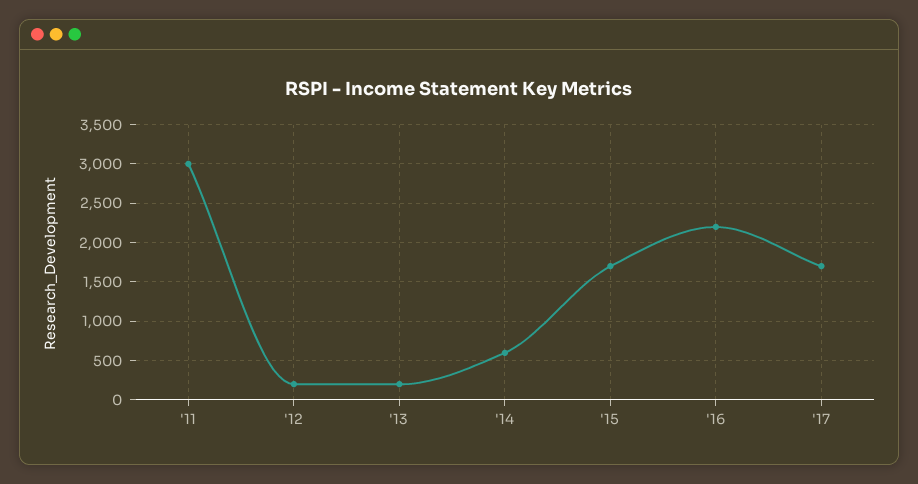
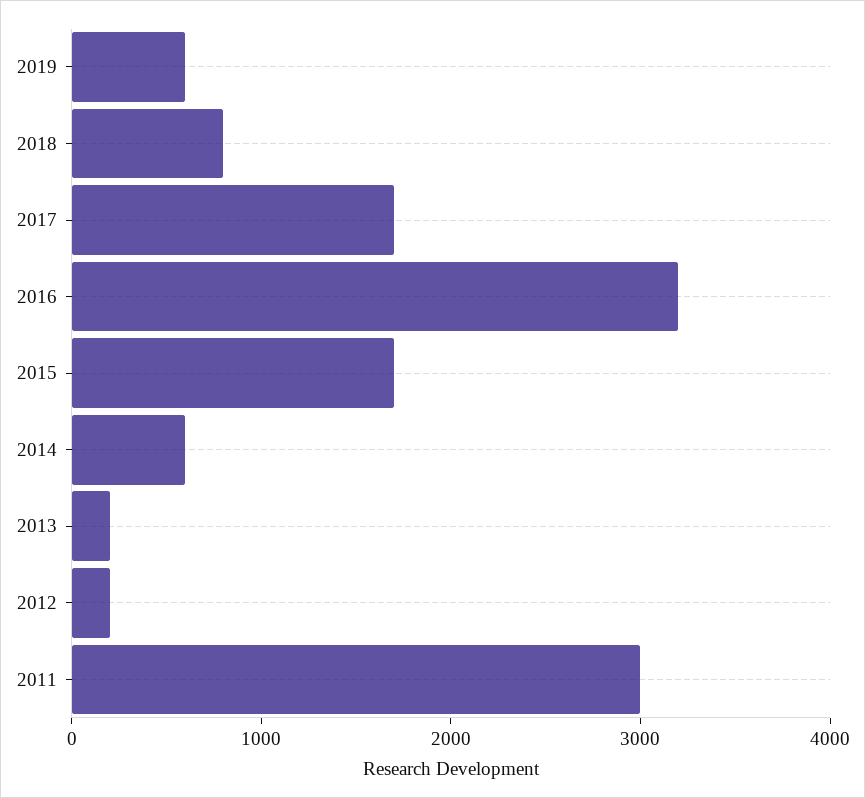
'16: 2200 -> 3200
2019: none -> 600
2018: none -> 800

